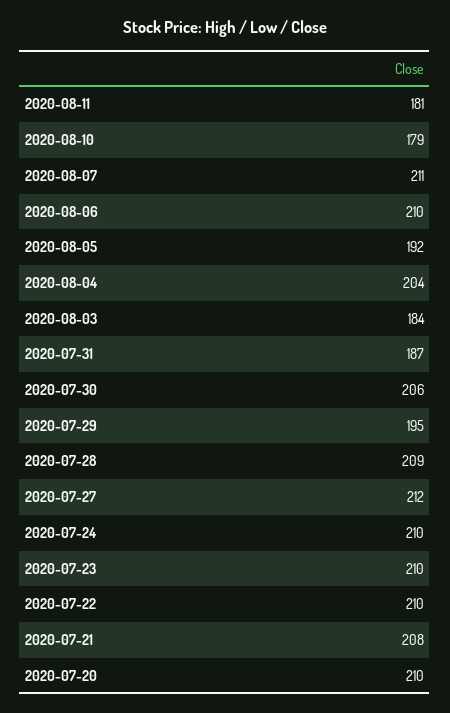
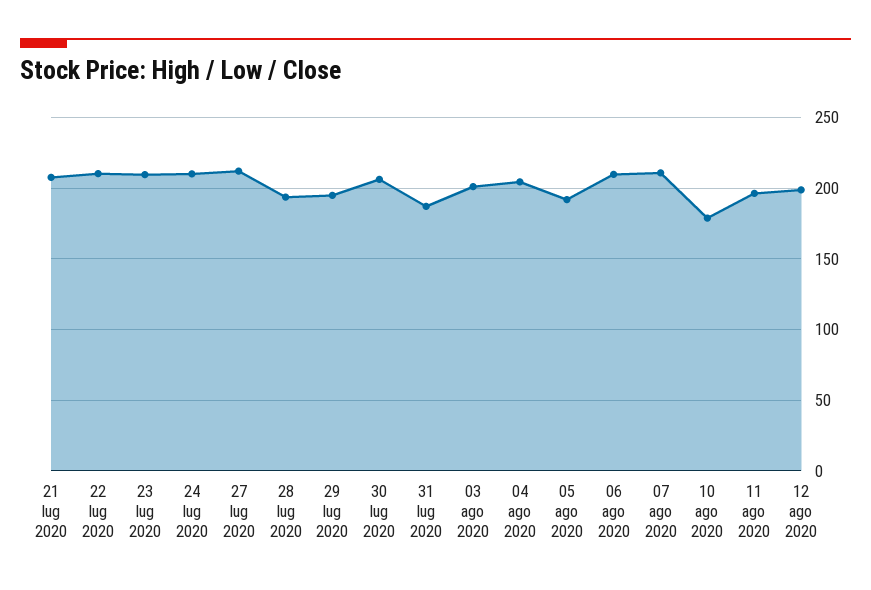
2020-08-11: 181 -> 195
2020-08-03: 184 -> 200
2020-07-28: 209 -> 195
2020-07-20: 210 -> none
12 ago 2020: none -> 200

